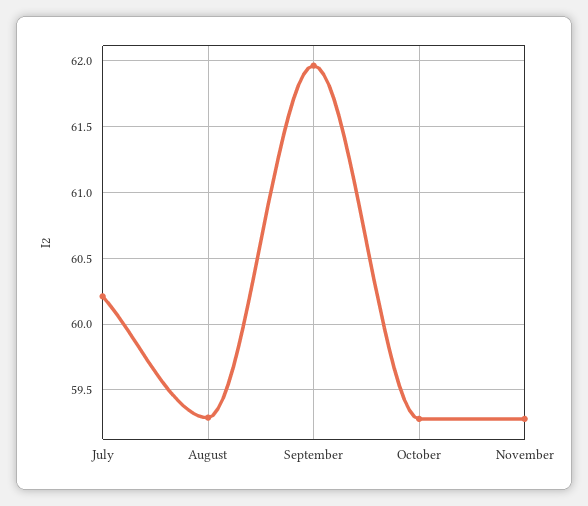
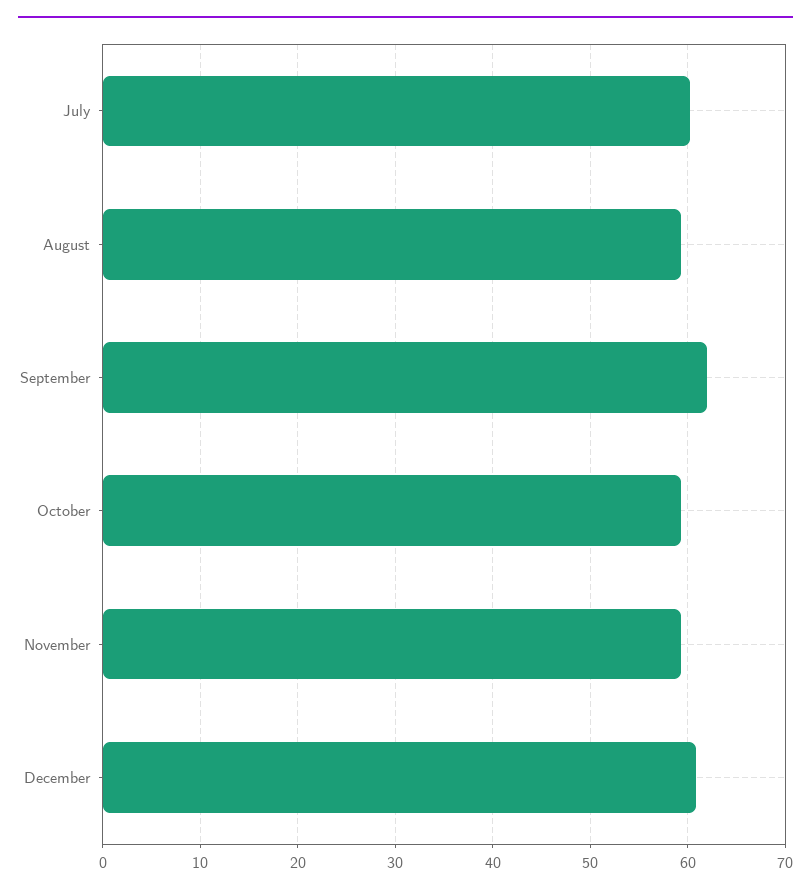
December: none -> 61

